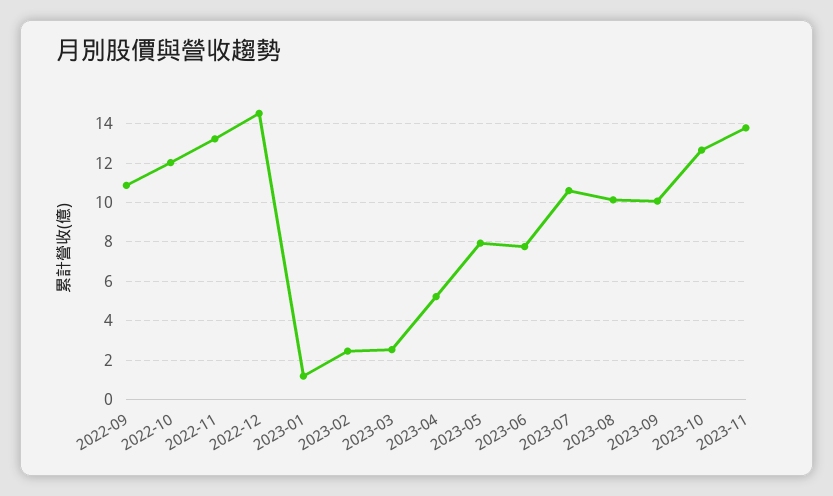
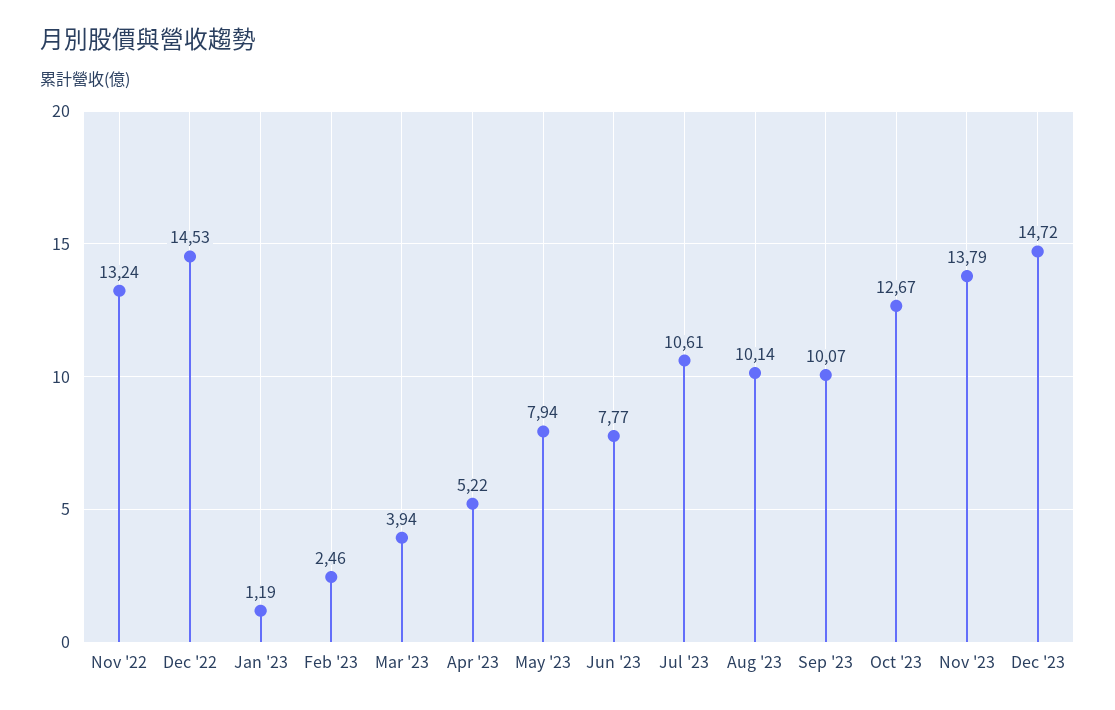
2022-09: 11 -> none
2022-10: 12 -> none
2023-03: 2.5 -> 3.94
Dec '23: none -> 14.72

